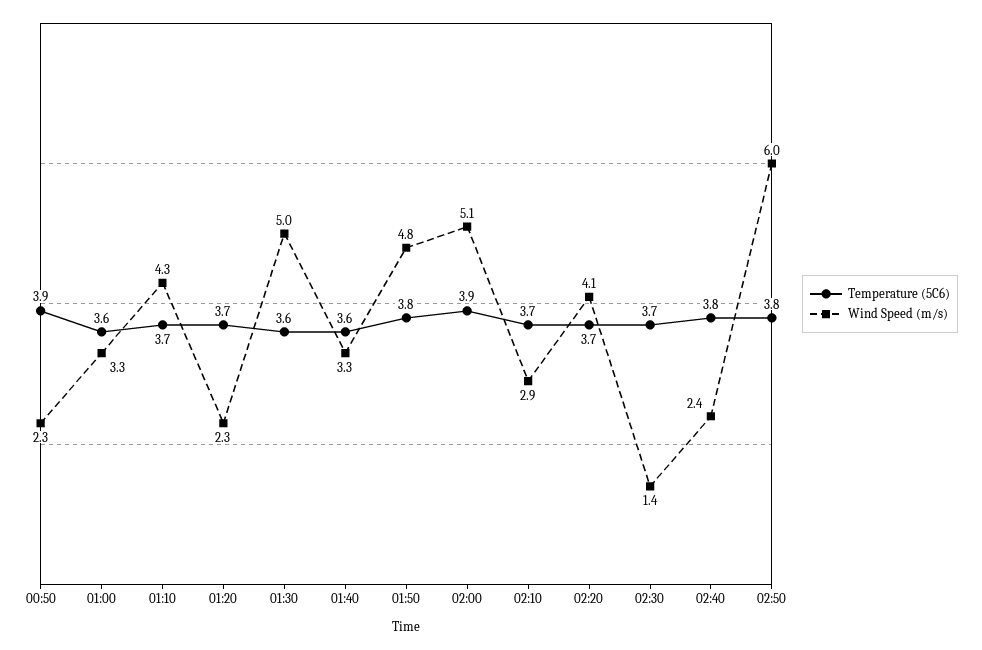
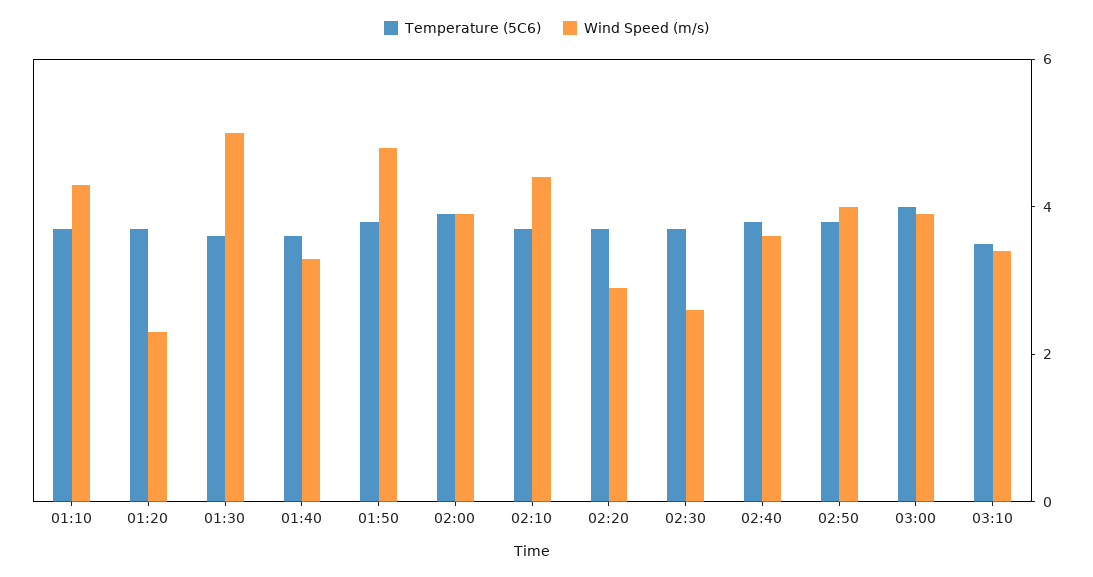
Temperature (5C6), 00:50: 3.9 -> none
Wind Speed (m/s), 00:50: 2.3 -> none
Temperature (5C6), 01:00: 3.6 -> none
Wind Speed (m/s), 01:00: 3.3 -> none
Wind Speed (m/s), 02:00: 5.1 -> 4
Wind Speed (m/s), 02:10: 2.9 -> 4.5
Wind Speed (m/s), 02:20: 4.1 -> 3
Wind Speed (m/s), 02:30: 1.4 -> 2.5
Wind Speed (m/s), 02:40: 2.4 -> 3.5
Wind Speed (m/s), 02:50: 6 -> 4
Temperature (5C6), 03:00: none -> 4
Wind Speed (m/s), 03:00: none -> 4
Temperature (5C6), 03:10: none -> 3.5
Wind Speed (m/s), 03:10: none -> 3.5

